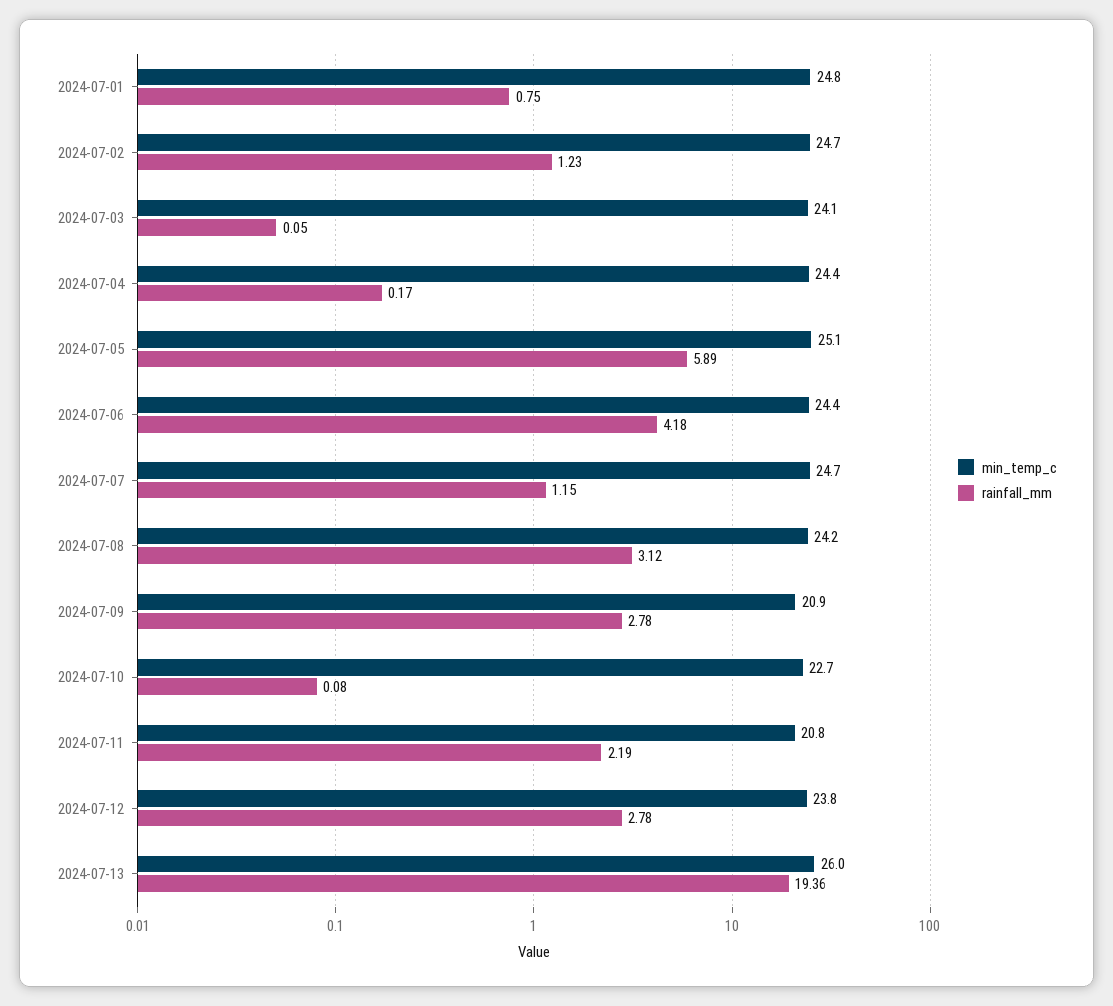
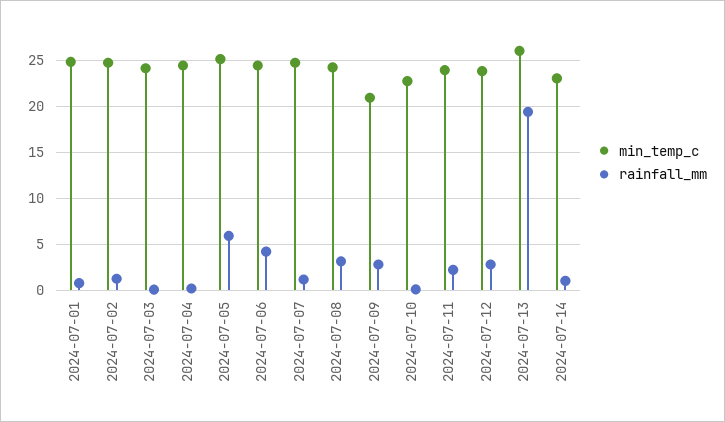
min_temp_c, 2024-07-11: 20.8 -> 24
min_temp_c, 2024-07-14: none -> 23
rainfall_mm, 2024-07-14: none -> 1

